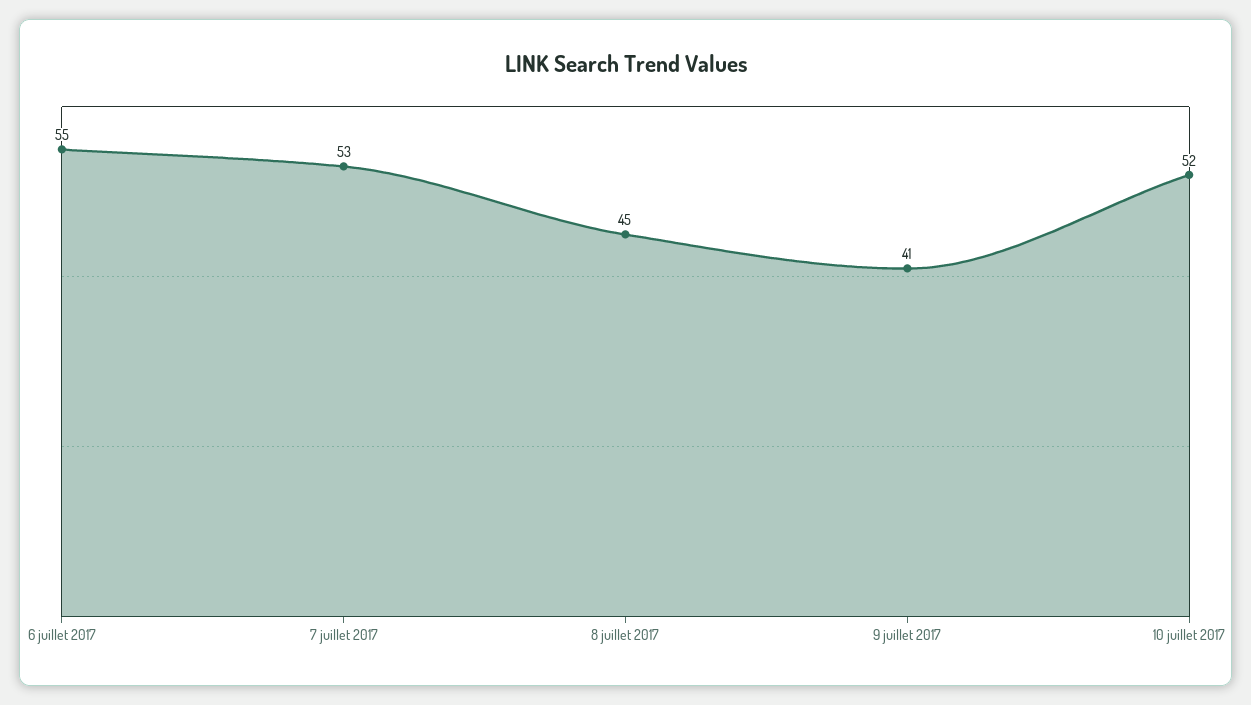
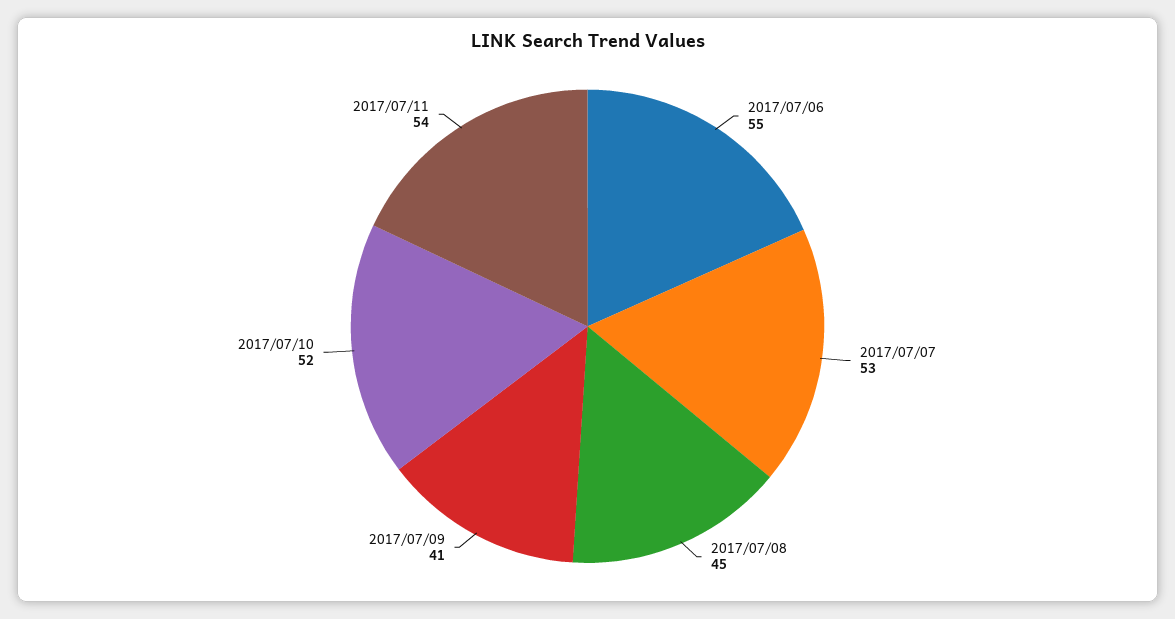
2017/07/11: none -> 54

